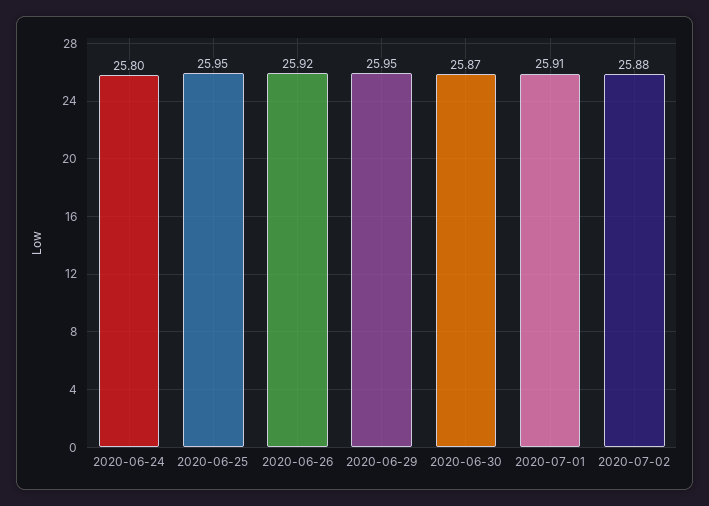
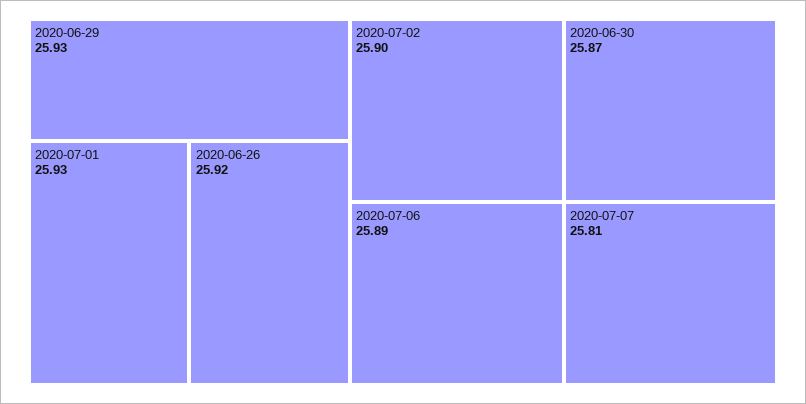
2020-06-24: 25.8 -> none
2020-06-25: 25.95 -> none
2020-06-29: 25.95 -> 25.93
2020-07-01: 25.91 -> 25.93
2020-07-02: 25.88 -> 25.9
2020-07-06: none -> 25.89
2020-07-07: none -> 25.81

